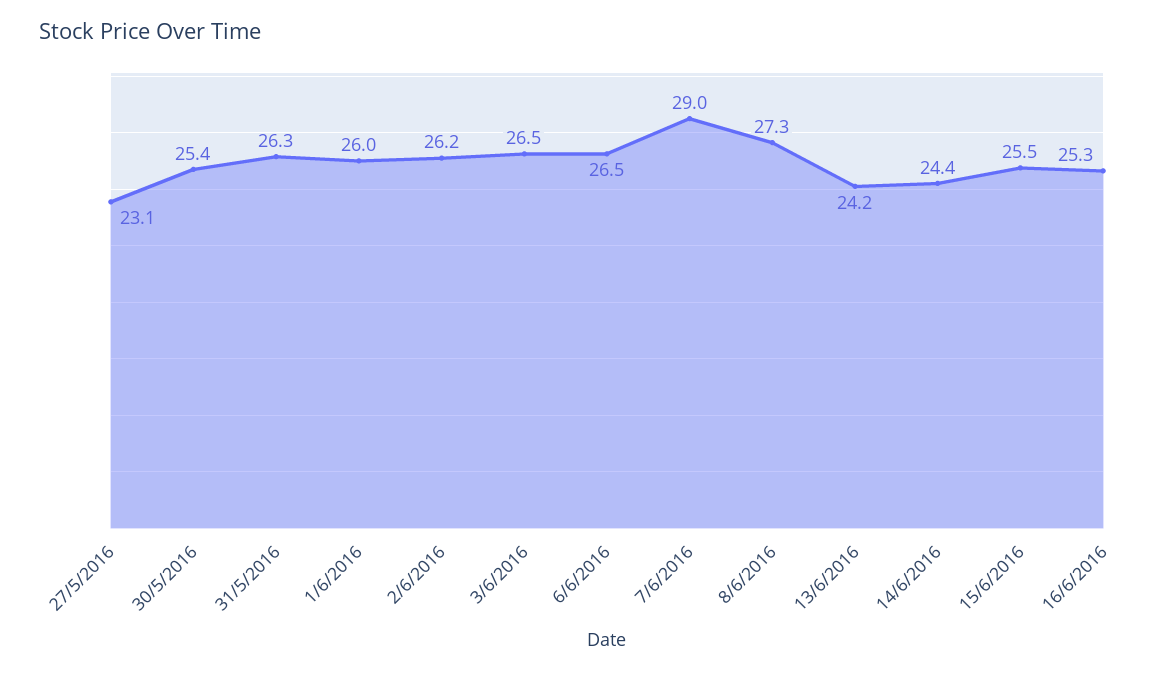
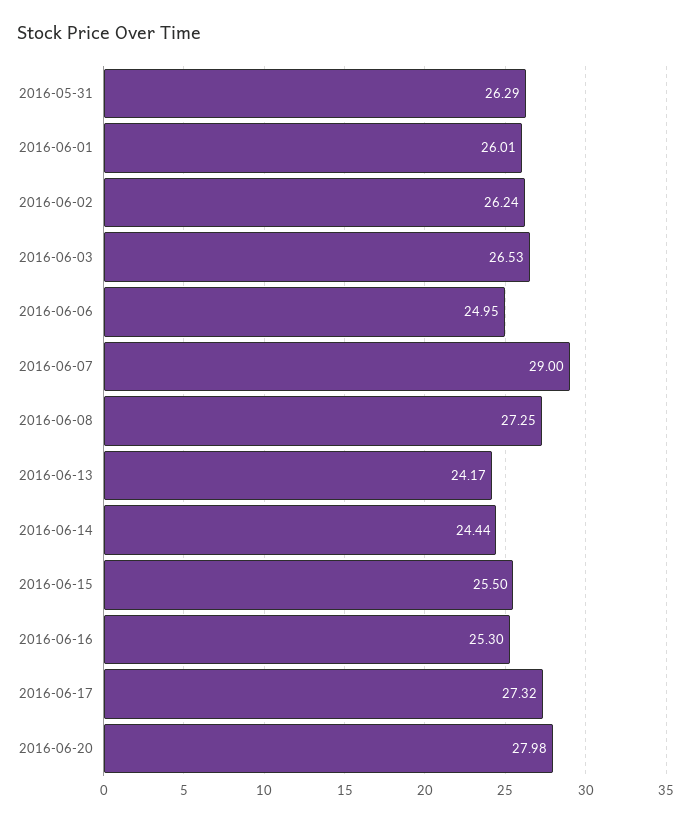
27/5/2016: 23.1 -> none
30/5/2016: 25.4 -> none
6/6/2016: 26.5 -> 24.95
2016-06-17: none -> 27.32
2016-06-20: none -> 27.98

